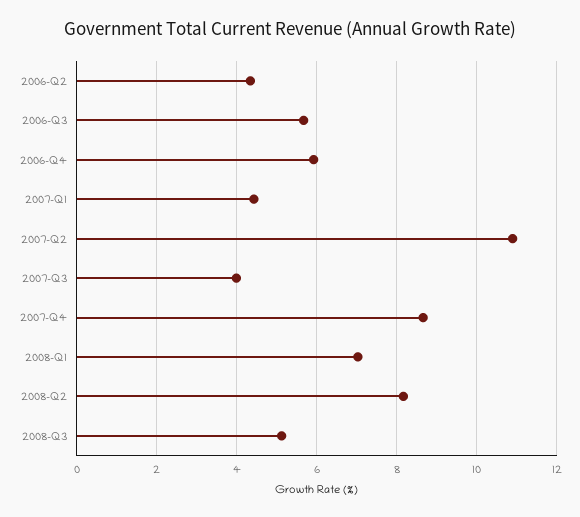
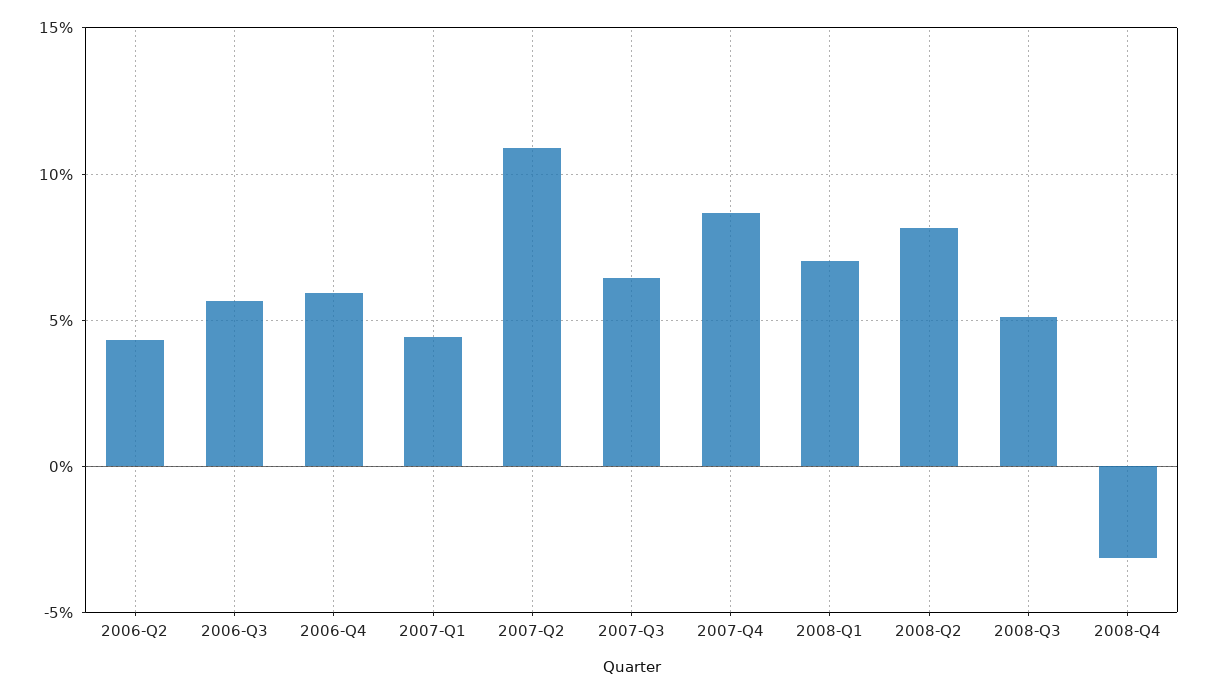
2007-Q3: 4 -> 6.5
2008-Q4: none -> -3

